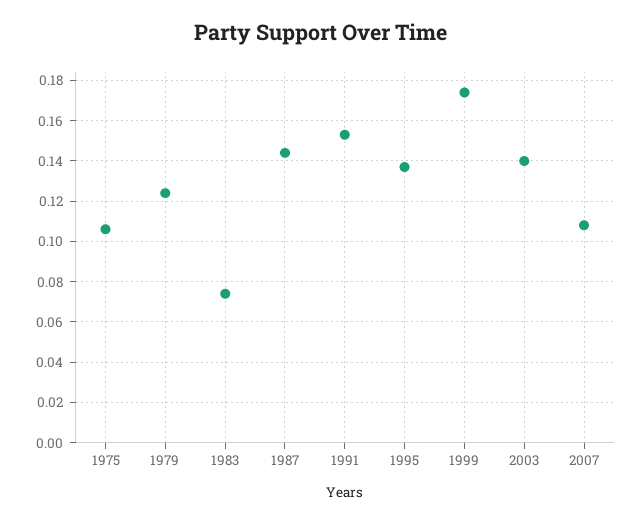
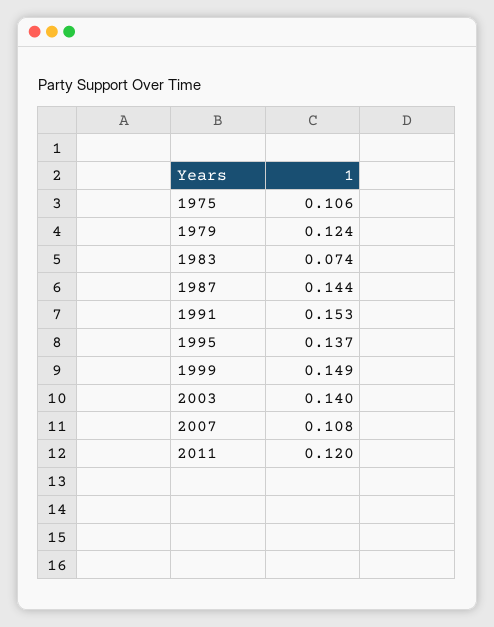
1999: 0.175 -> 0.149
2011: none -> 0.12

